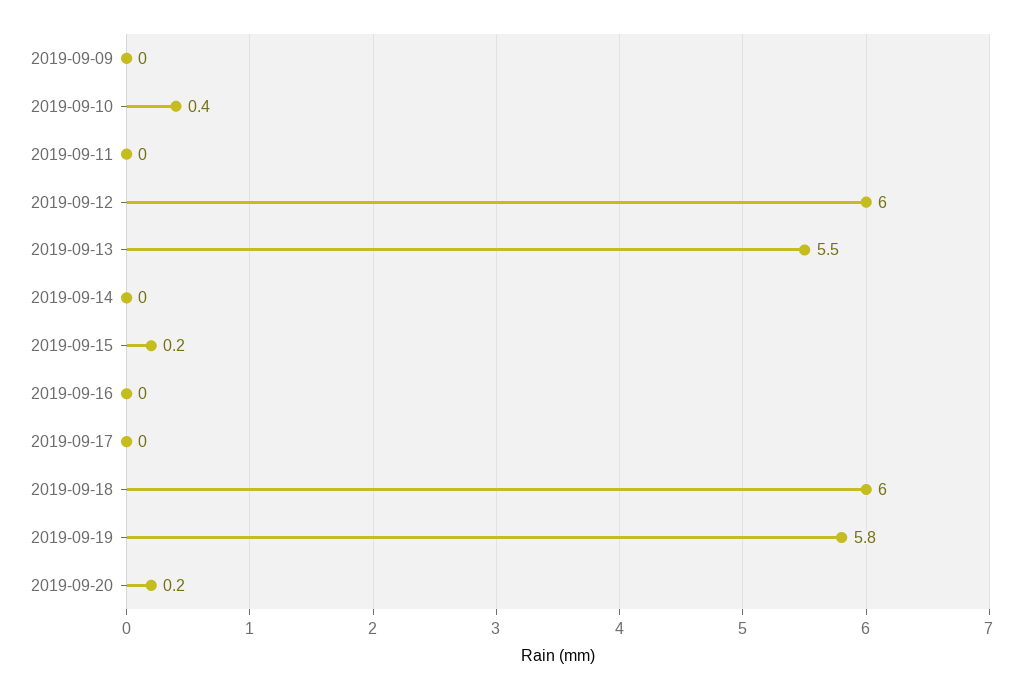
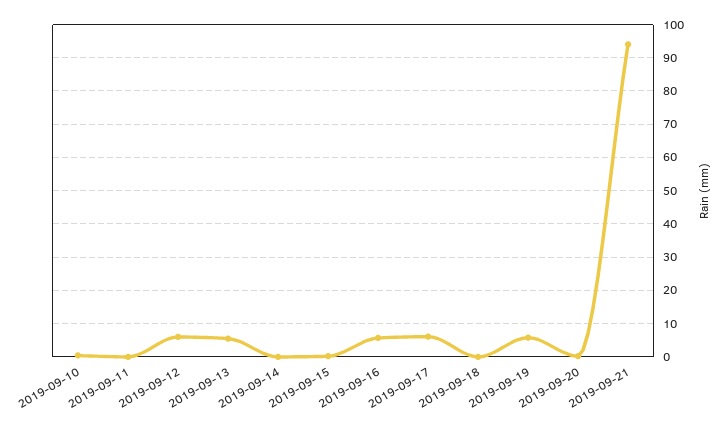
2019-09-09: 0 -> none
2019-09-16: 0 -> 6
2019-09-17: 0 -> 6
2019-09-18: 6 -> 0
2019-09-21: none -> 94

